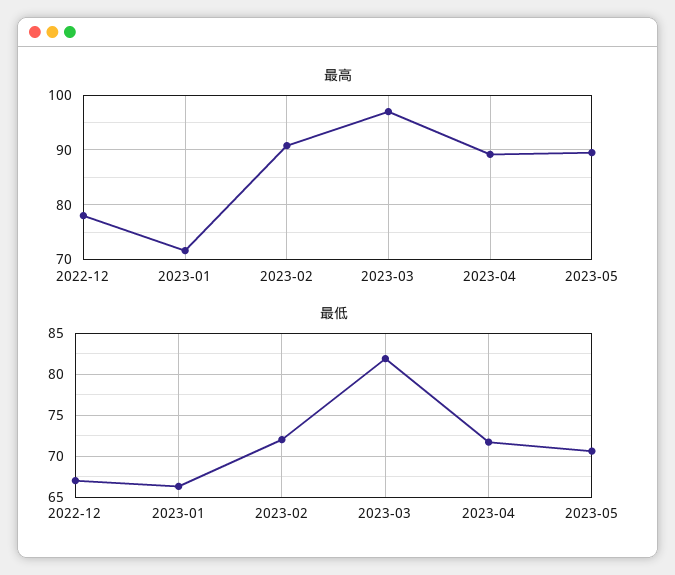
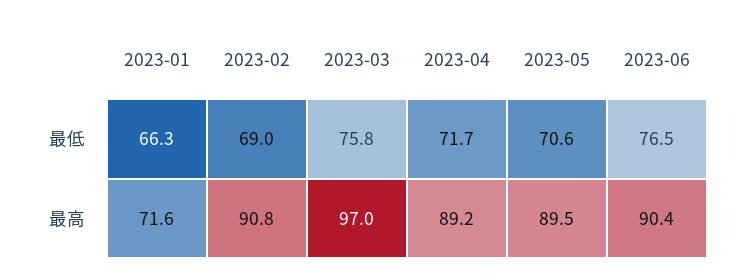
最高, 2022-12: 78 -> none
最低, 2022-12: 67 -> none
最低, 2023-02: 72 -> 69
最低, 2023-03: 82 -> 75.8
最低, 2023-06: none -> 76.5
最高, 2023-06: none -> 90.4

